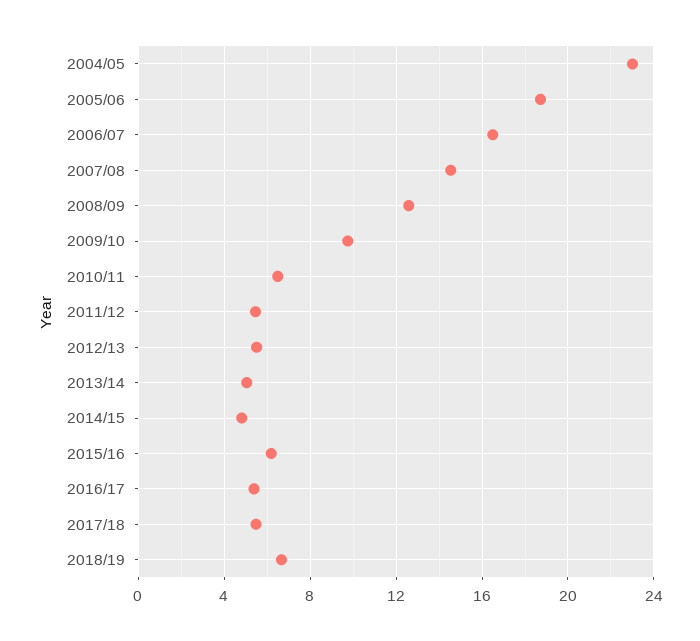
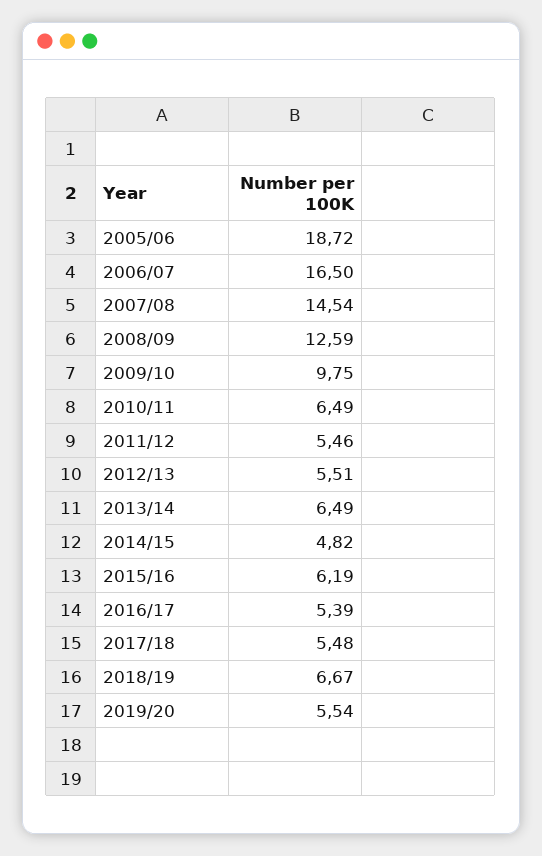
2004/05: 23 -> none
2013/14: 5 -> 6.49
2019/20: none -> 5.54

